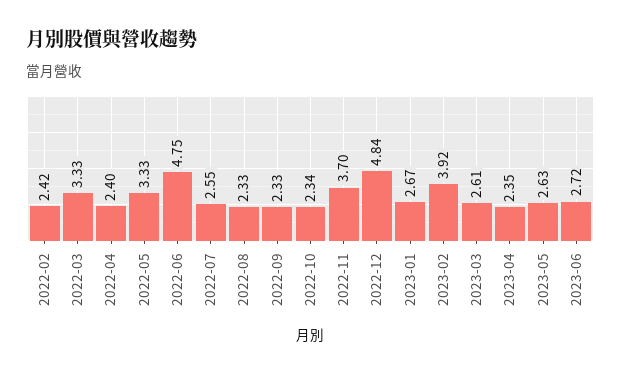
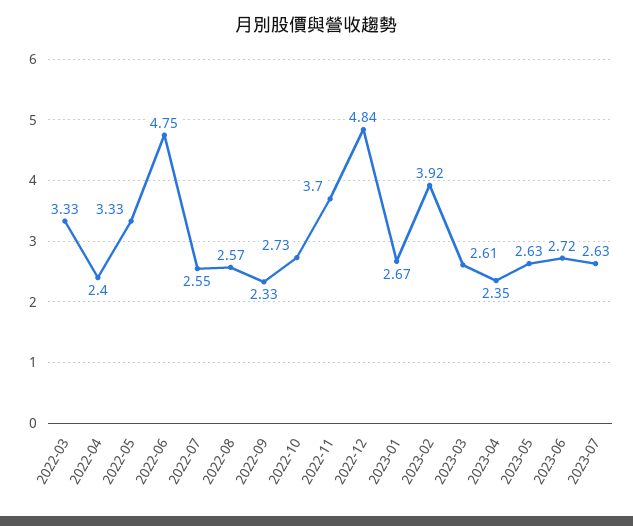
2022-02: 2.42 -> none
2022-08: 2.33 -> 2.57
2022-10: 2.34 -> 2.73
2023-07: none -> 2.63

